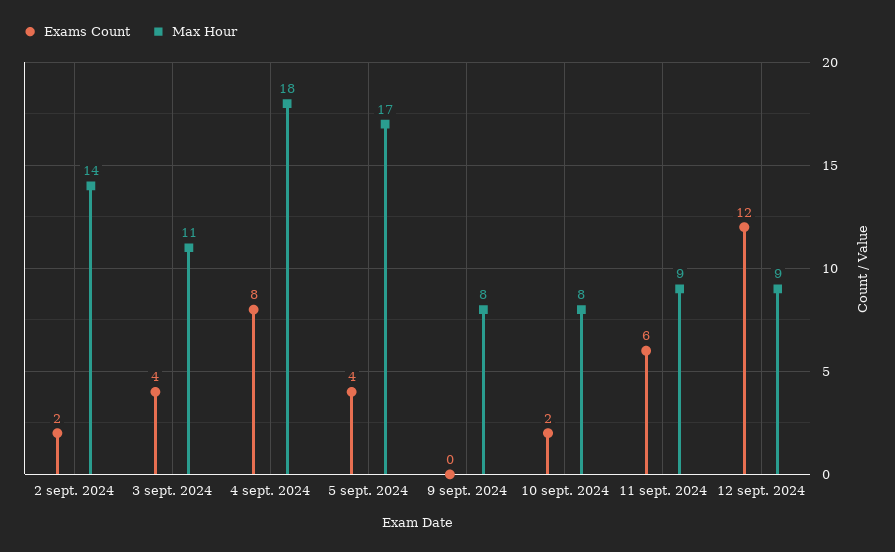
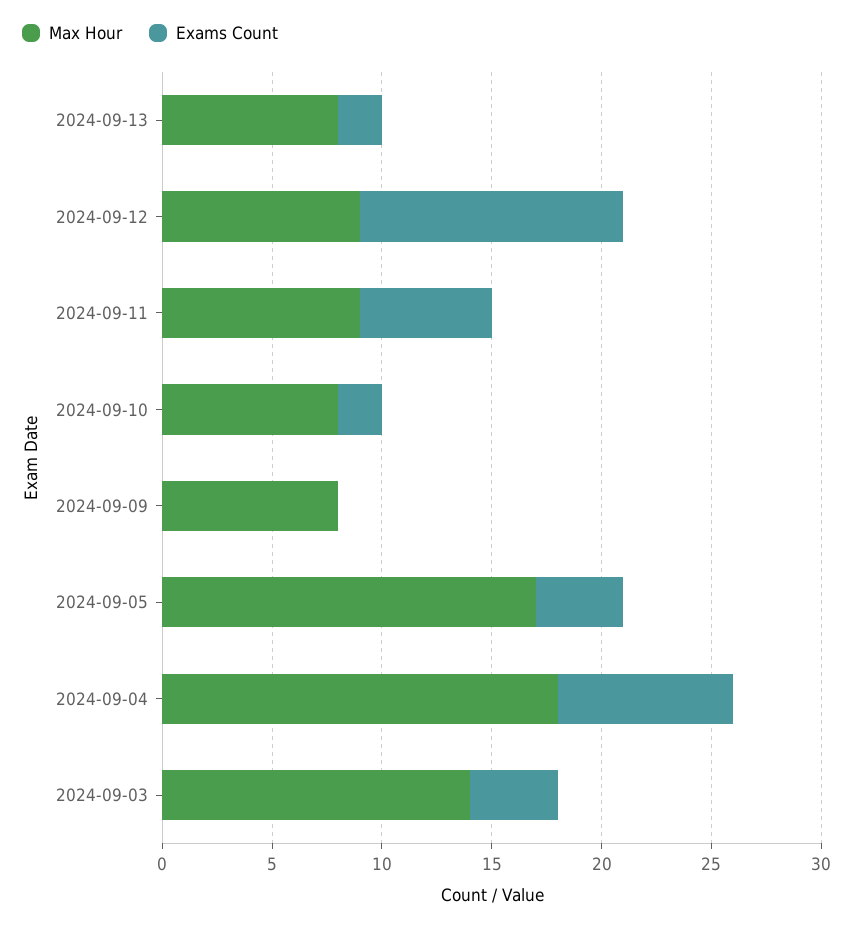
Exams Count, 2 sept. 2024: 2 -> none
Max Hour, 2 sept. 2024: 14 -> none
Max Hour, 3 sept. 2024: 11 -> 14
Max Hour, 2024-09-13: none -> 8
Exams Count, 2024-09-13: none -> 2

